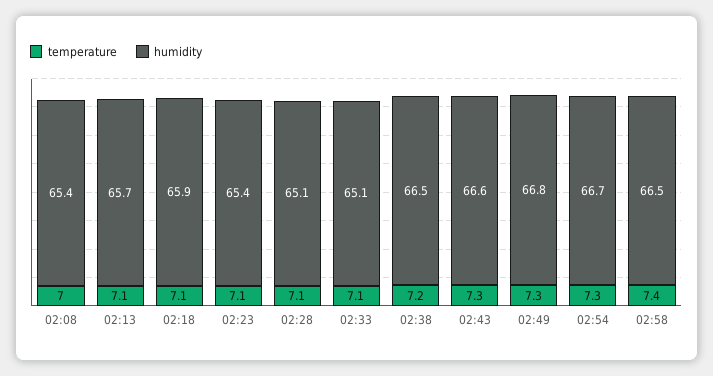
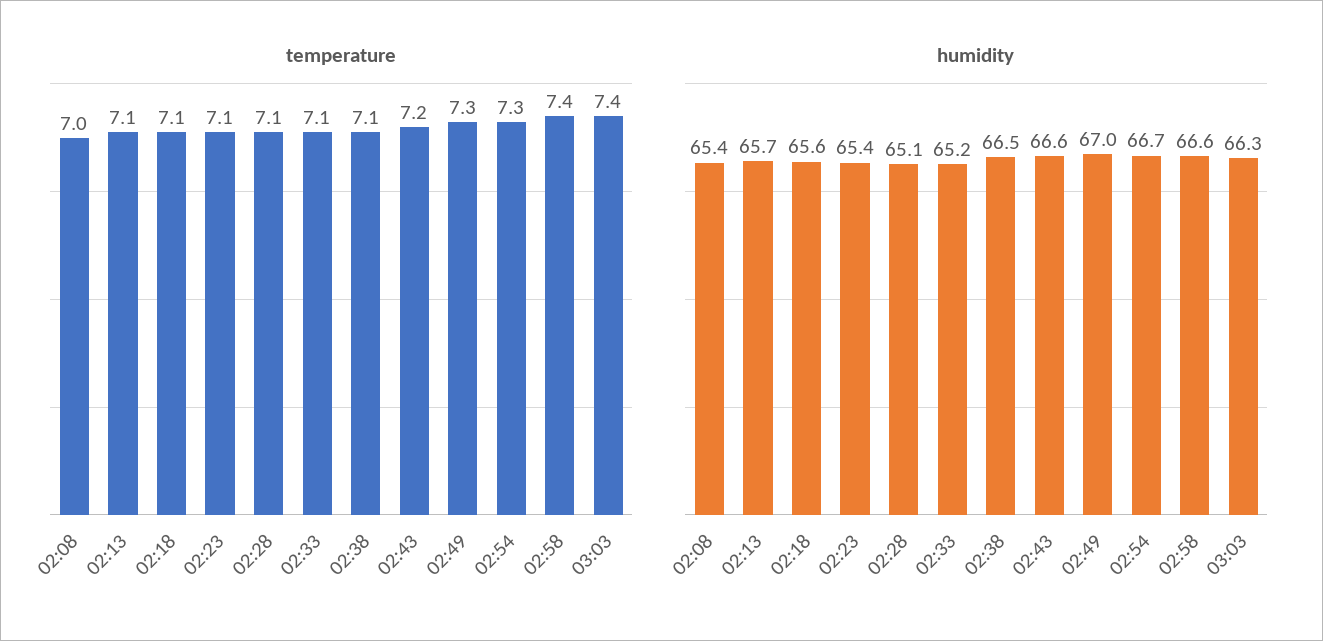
humidity, 02:18: 65.9 -> 65.6
humidity, 02:33: 65.1 -> 65.2
temperature, 02:38: 7.2 -> 7.1
temperature, 02:43: 7.3 -> 7.2
humidity, 02:49: 66.8 -> 67
humidity, 02:58: 66.5 -> 66.6
temperature, 03:03: none -> 7.4
humidity, 03:03: none -> 66.3

